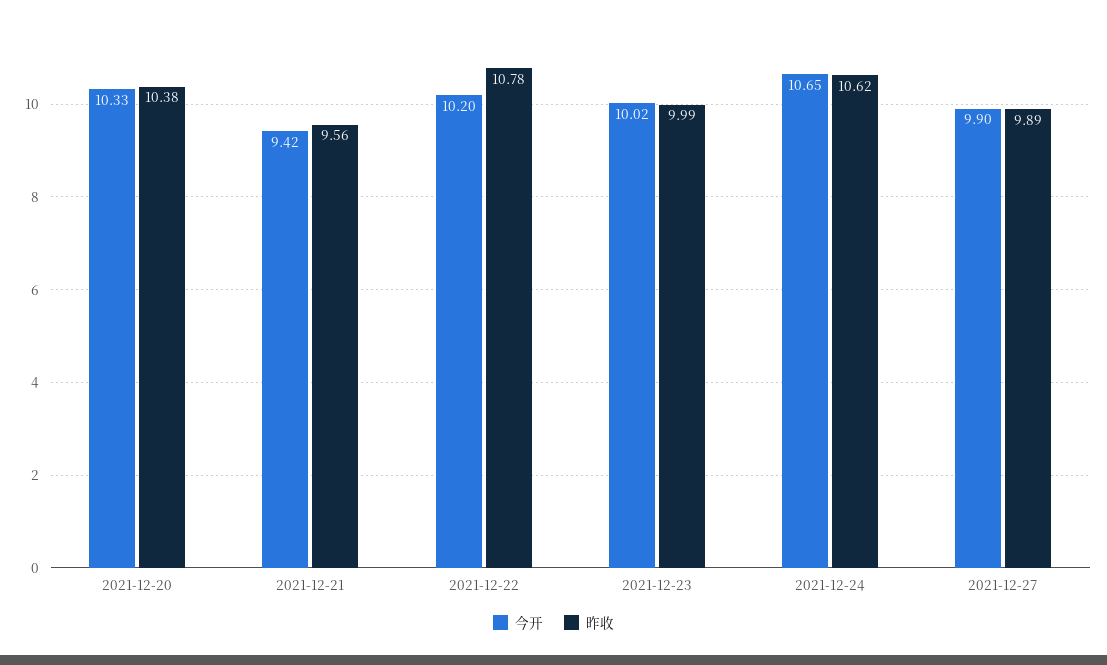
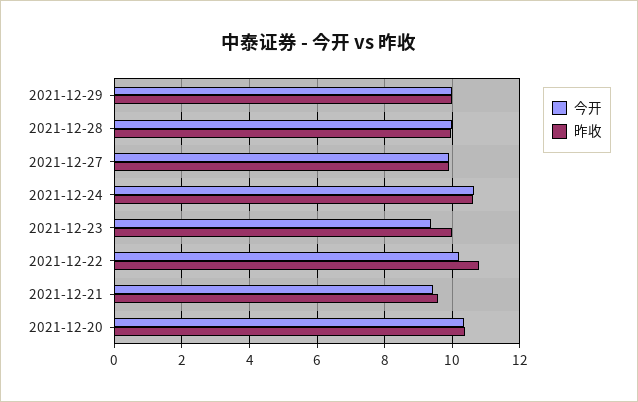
今开, 2021-12-23: 10.02 -> 9.4
今开, 2021-12-29: none -> 10
昨收, 2021-12-29: none -> 10
今开, 2021-12-28: none -> 10
昨收, 2021-12-28: none -> 10

